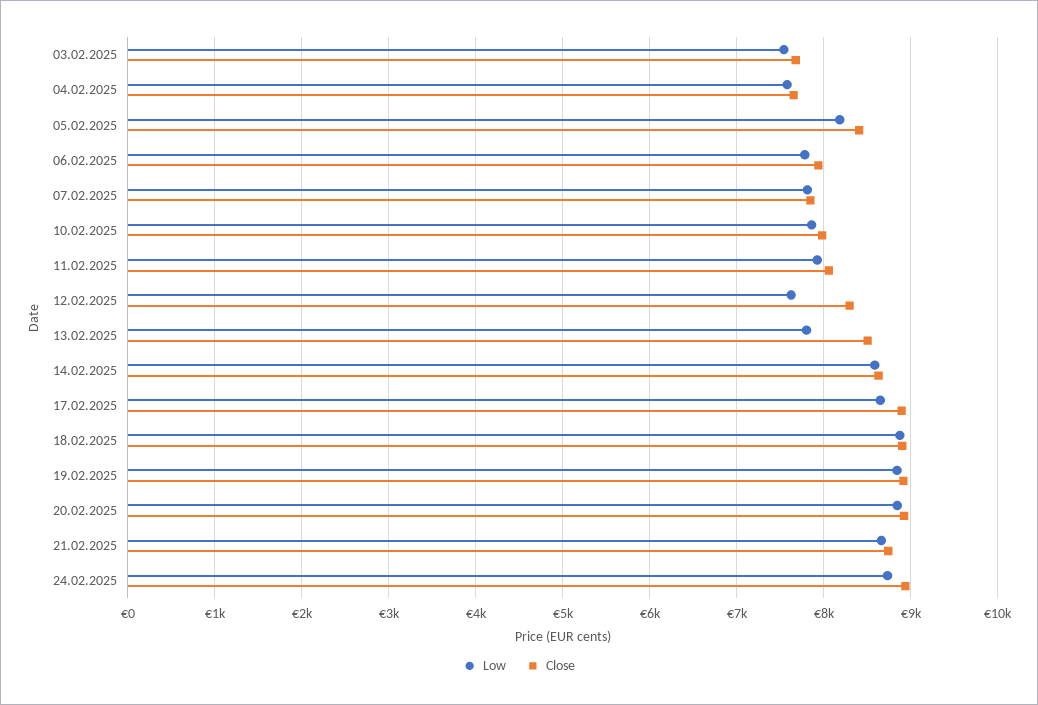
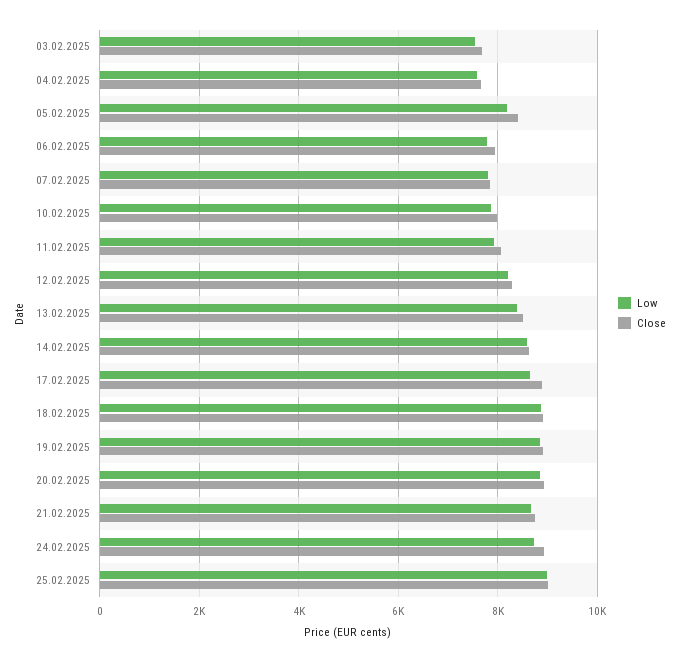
Low, 12.02.2025: 7600 -> 8200
Low, 13.02.2025: 7800 -> 8400
Low, 25.02.2025: none -> 9000
Close, 25.02.2025: none -> 9000

